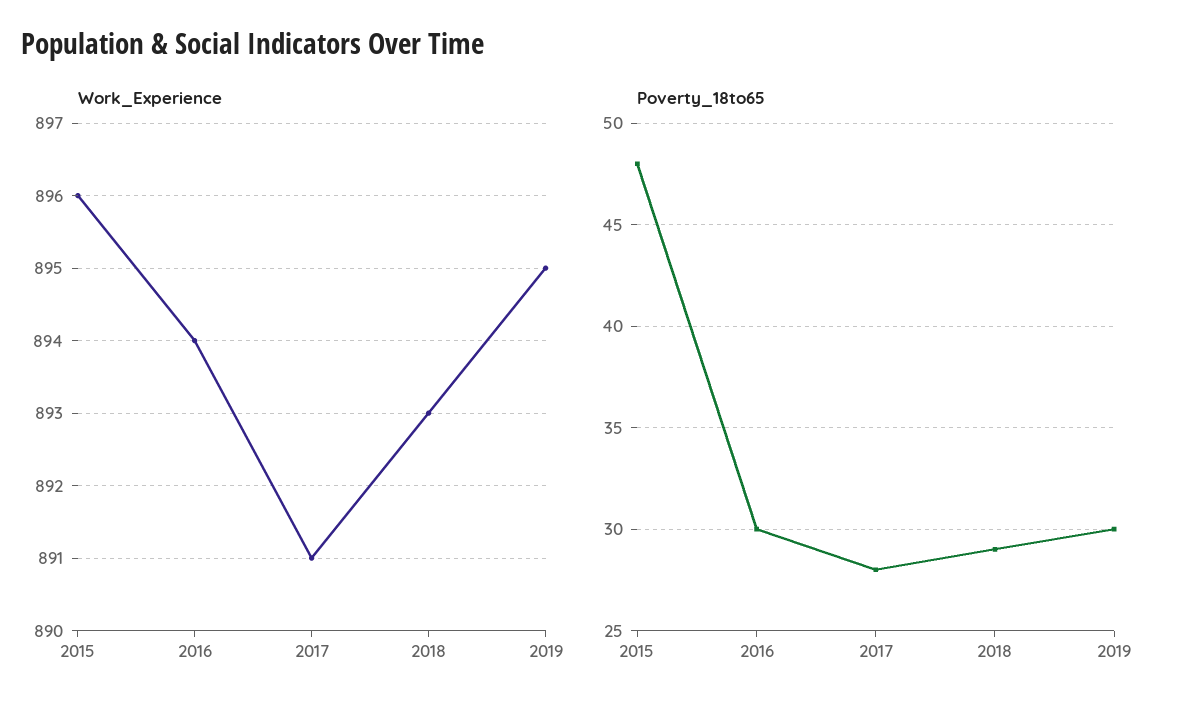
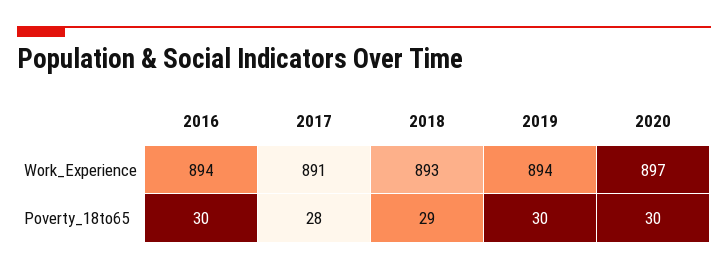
Work_Experience, 2015: 896 -> none
Work_Experience, 2019: 895 -> 894
Poverty_18to65, 2015: 48 -> none
Work_Experience, 2020: none -> 897
Poverty_18to65, 2020: none -> 30

